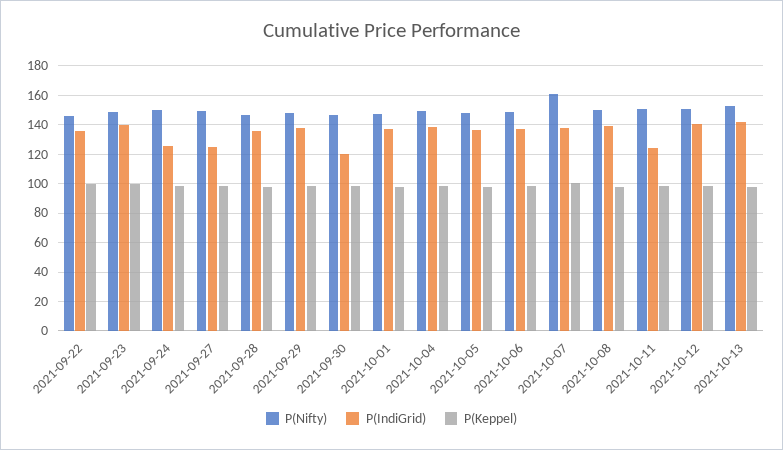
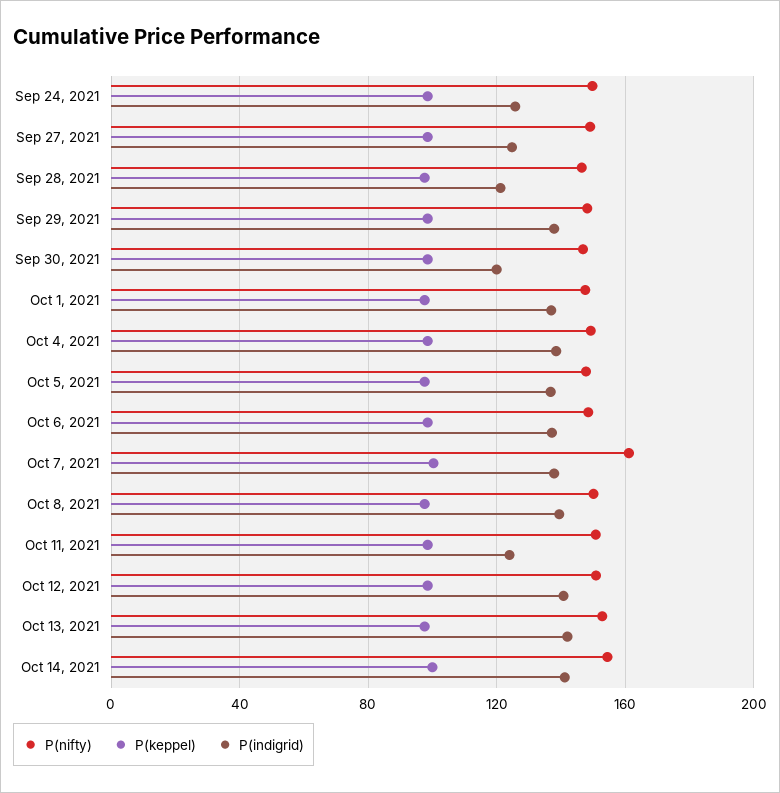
P(Nifty), 2021-09-22: 145 -> none
P(IndiGrid), 2021-09-22: 135 -> none
P(Keppel), 2021-09-22: 100 -> none
P(Nifty), 2021-09-23: 150 -> none
P(IndiGrid), 2021-09-23: 140 -> none
P(Keppel), 2021-09-23: 100 -> none
P(IndiGrid), 2021-09-28: 135 -> 120
P(Nifty), Oct 14, 2021: none -> 155
P(Keppel), Oct 14, 2021: none -> 100
P(IndiGrid), Oct 14, 2021: none -> 140

